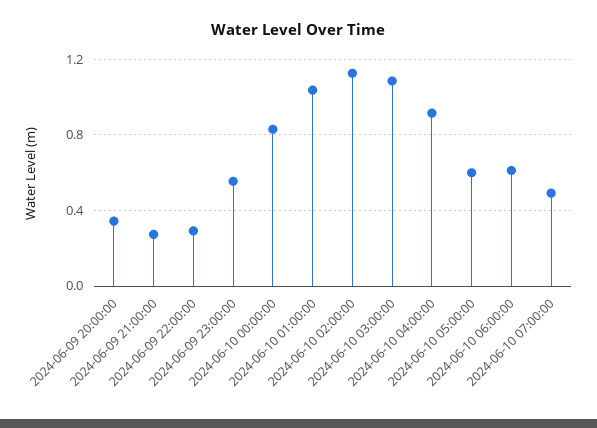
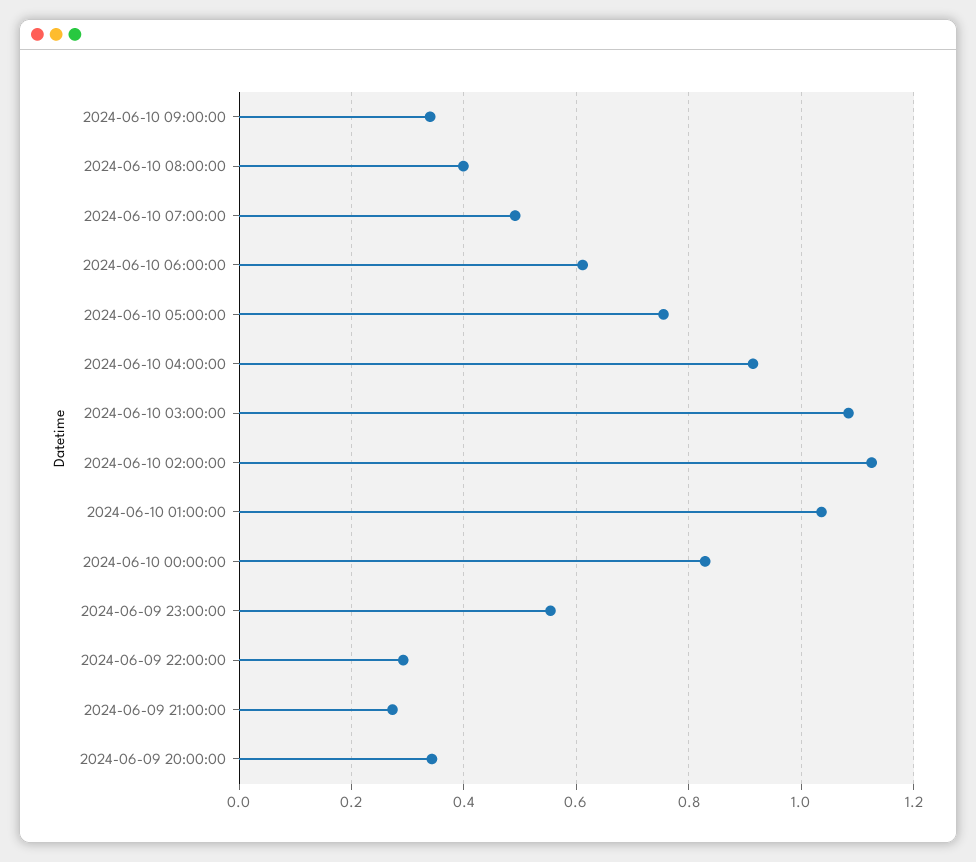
2024-06-10 05:00:00: 0.6 -> 0.76
2024-06-10 09:00:00: none -> 0.34
2024-06-10 08:00:00: none -> 0.4

